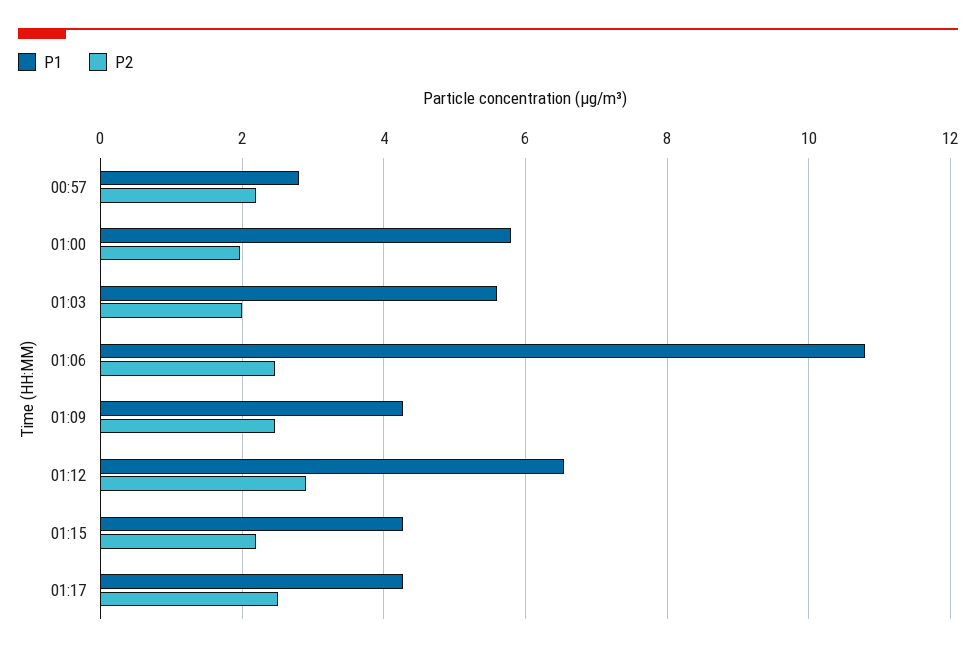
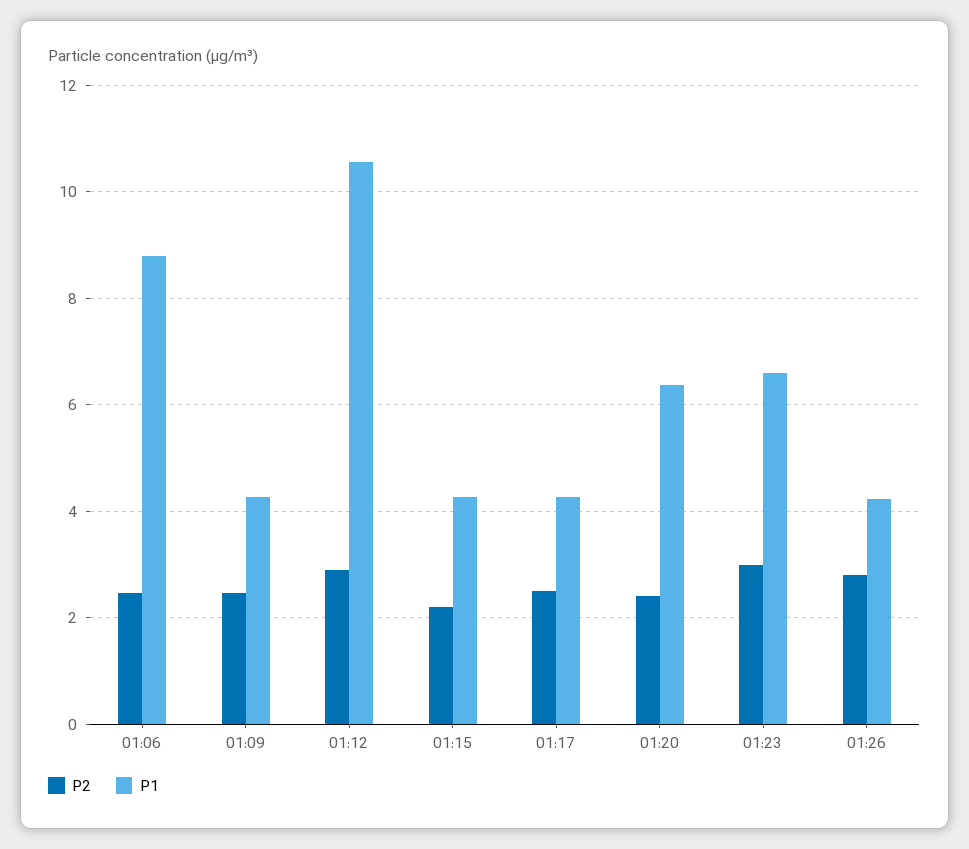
P1, 00:57: 2.8 -> none
P2, 00:57: 2.2 -> none
P1, 01:00: 5.8 -> none
P2, 01:00: 2 -> none
P1, 01:03: 5.6 -> none
P2, 01:03: 2 -> none
P1, 01:06: 10.8 -> 8.8
P1, 01:12: 6.6 -> 10.6
P2, 01:20: none -> 2.4
P1, 01:20: none -> 6.4
P2, 01:23: none -> 3
P1, 01:23: none -> 6.6
P2, 01:26: none -> 2.8
P1, 01:26: none -> 4.2

